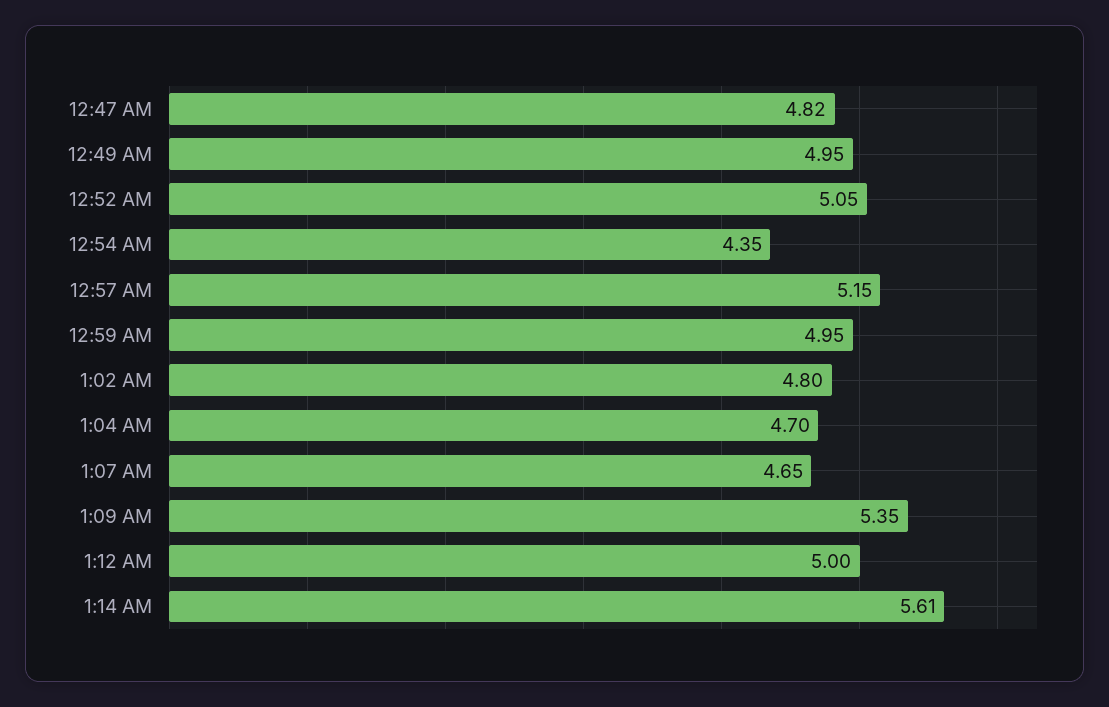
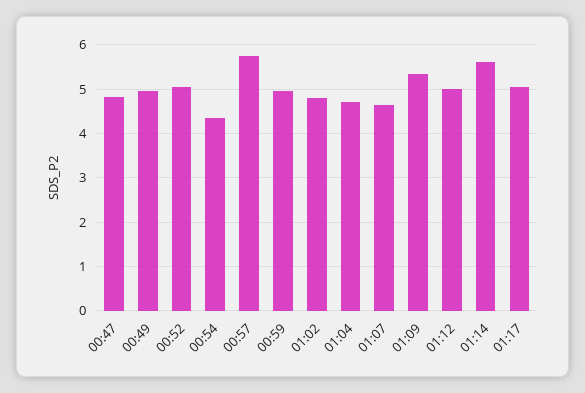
12:57 AM: 5.15 -> 5.8
01:17: none -> 5

